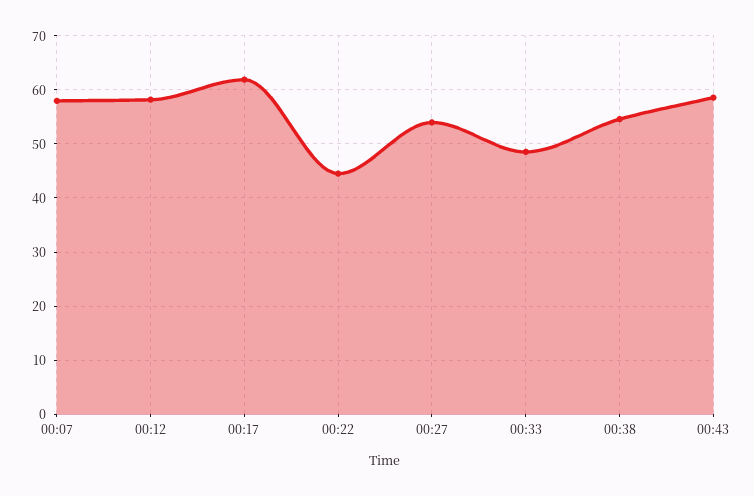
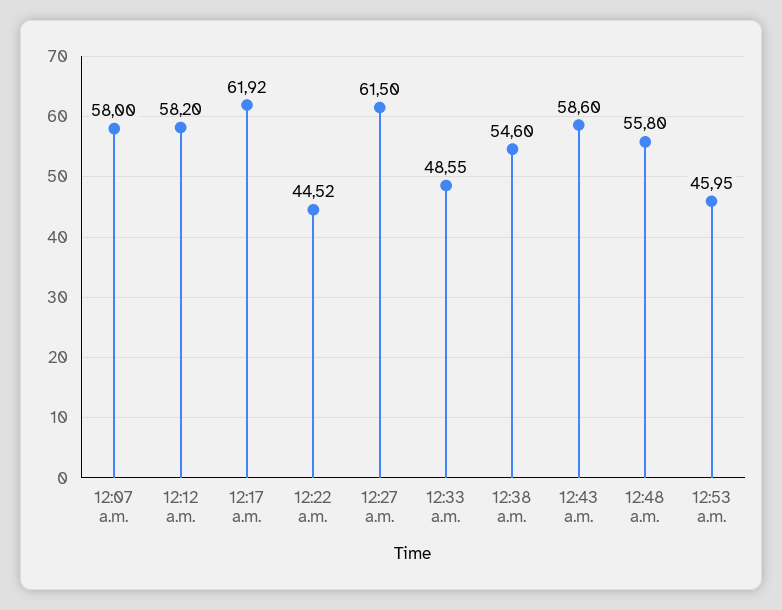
00:27: 54 -> 61.5
12:48 a.m.: none -> 55.8
12:53 a.m.: none -> 45.95

